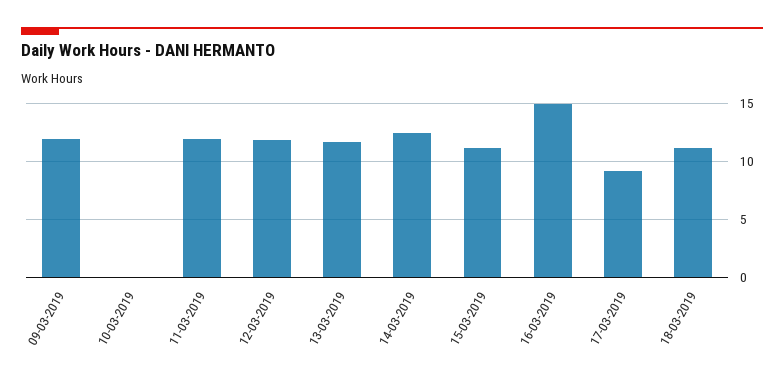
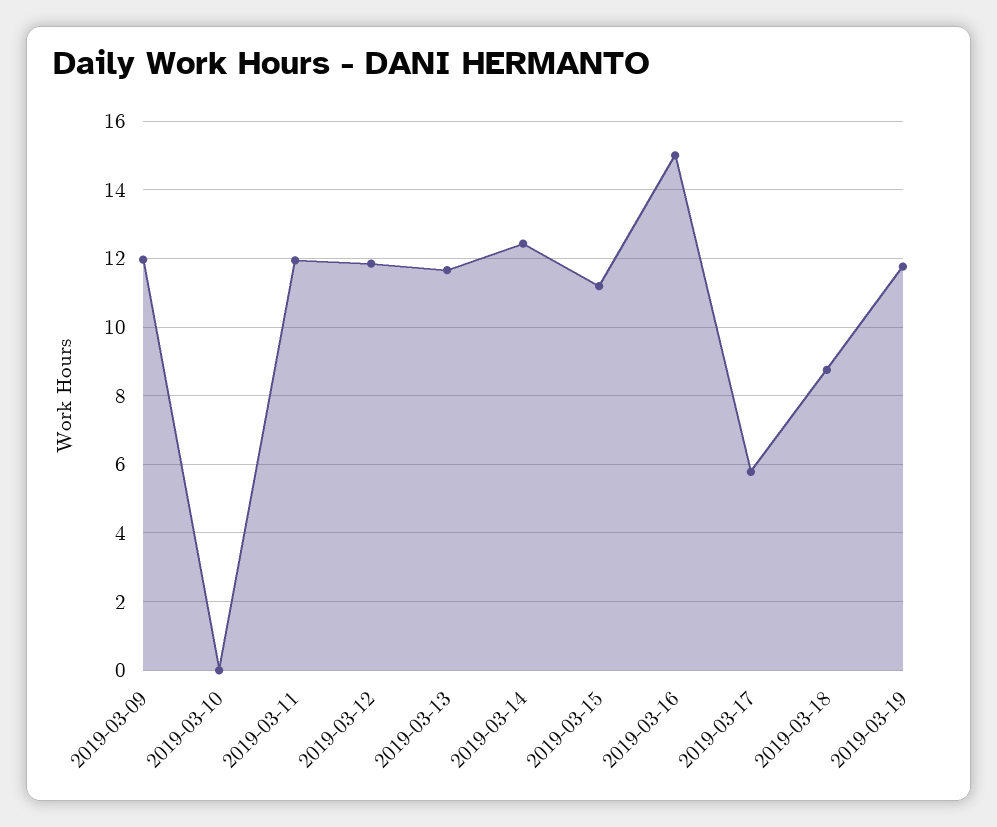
17-03-2019: 9 -> 5.8
18-03-2019: 11 -> 8.8
2019-03-19: none -> 11.8

